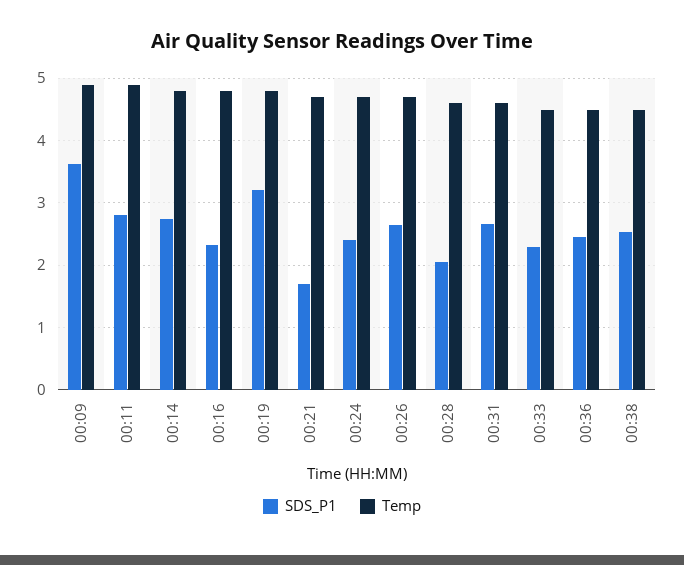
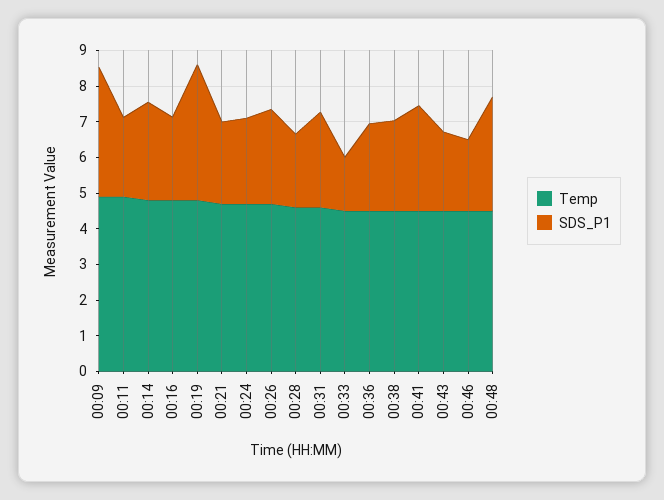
SDS_P1, 00:11: 2.8 -> 2.25
SDS_P1, 00:19: 3.2 -> 3.75
SDS_P1, 00:21: 1.7 -> 2.25
SDS_P1, 00:33: 2.3 -> 1.5
Temp, 00:41: none -> 4.5
SDS_P1, 00:41: none -> 3
Temp, 00:43: none -> 4.5
SDS_P1, 00:43: none -> 2.25
Temp, 00:46: none -> 4.5
SDS_P1, 00:46: none -> 2
Temp, 00:48: none -> 4.5
SDS_P1, 00:48: none -> 3.25

